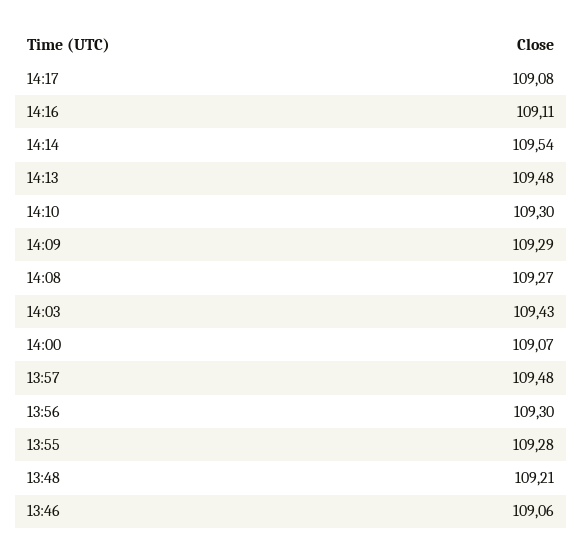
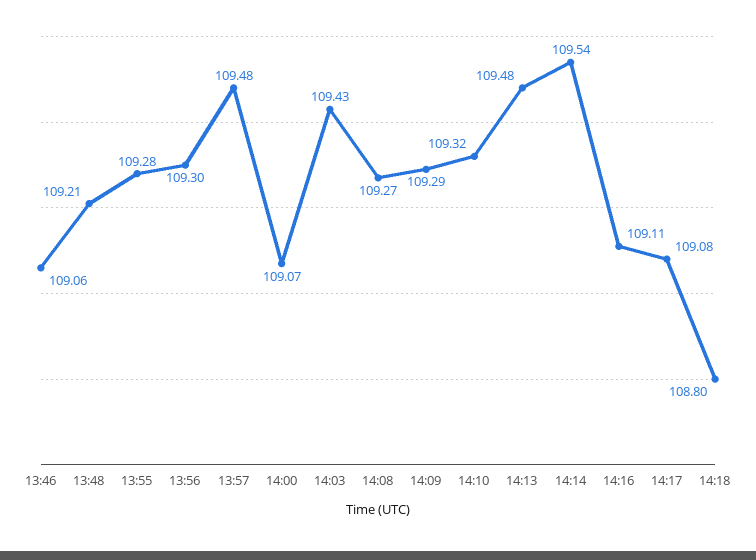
14:10: 109.3 -> 109.32
14:18: none -> 108.8

